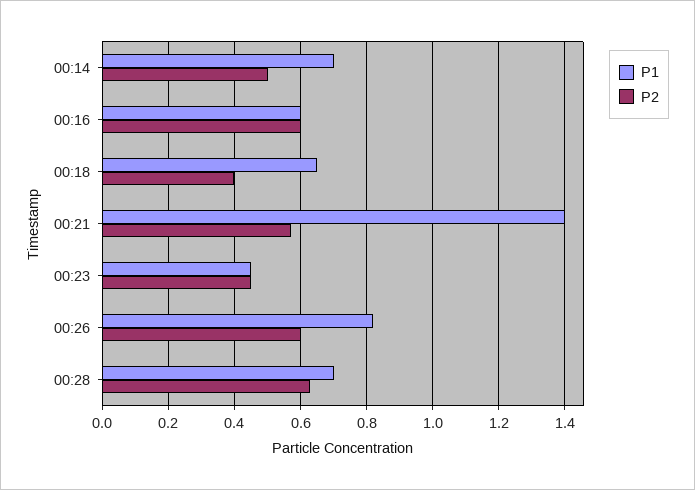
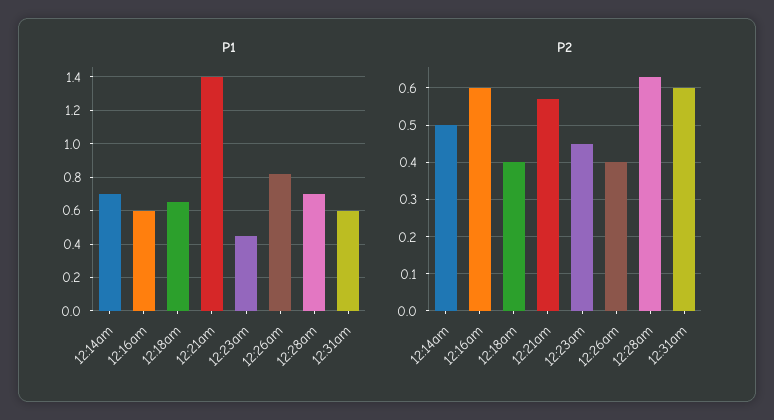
P2, 00:26: 0.6 -> 0.4
P1, 12:31am: none -> 0.6
P2, 12:31am: none -> 0.6

